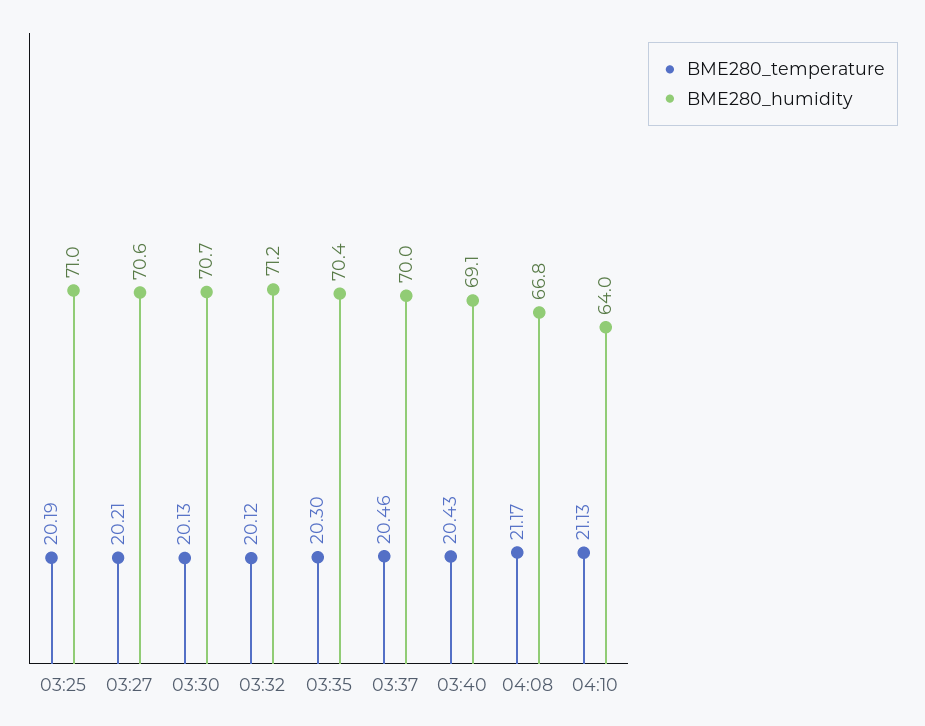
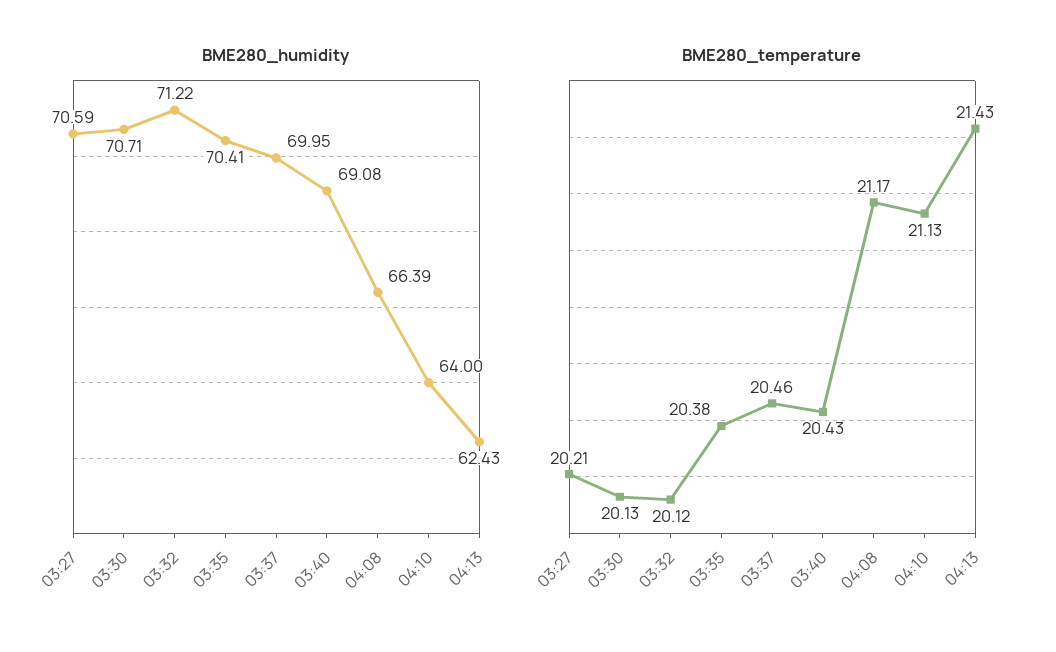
BME280_temperature, 03:25: 20.19 -> none
BME280_humidity, 03:25: 71 -> none
BME280_temperature, 03:35: 20.3 -> 20.38
BME280_humidity, 04:08: 66.8 -> 66.39
BME280_humidity, 04:13: none -> 62.43
BME280_temperature, 04:13: none -> 21.43

